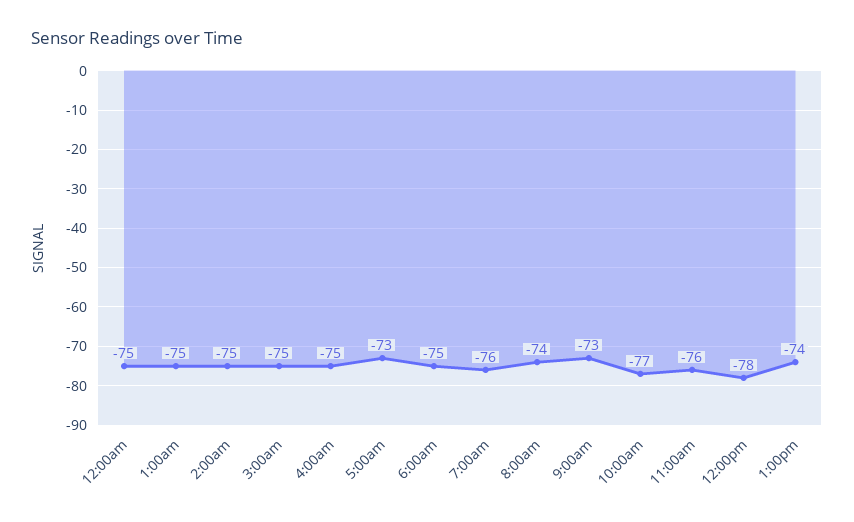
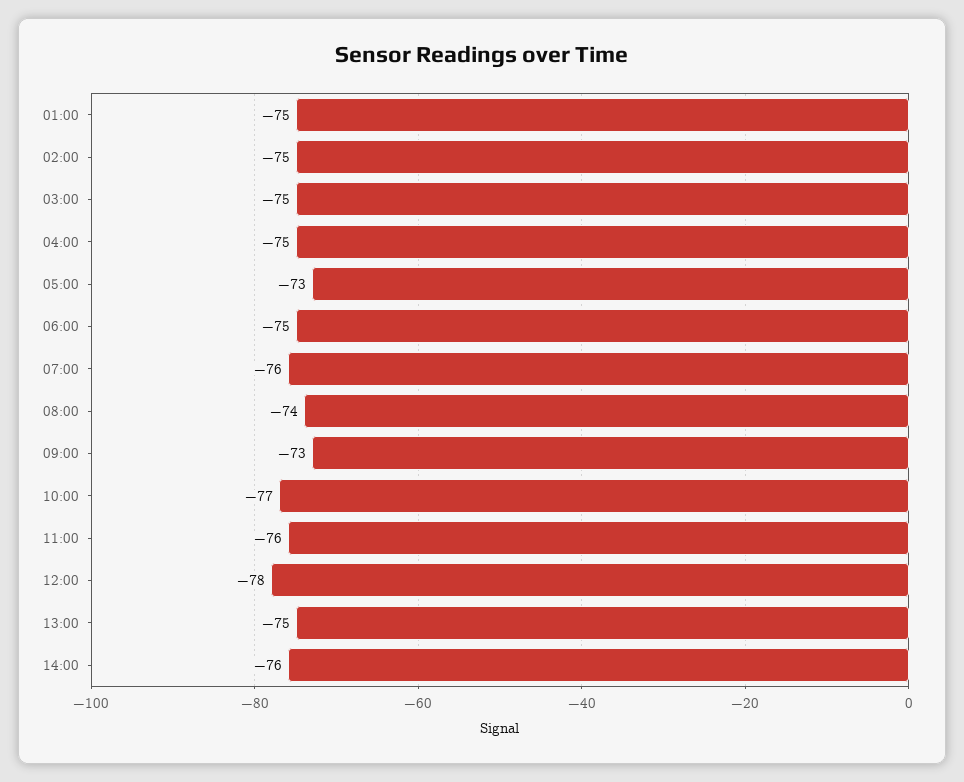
12:00am: -75 -> none
1:00pm: -74 -> -75
14:00: none -> -76

